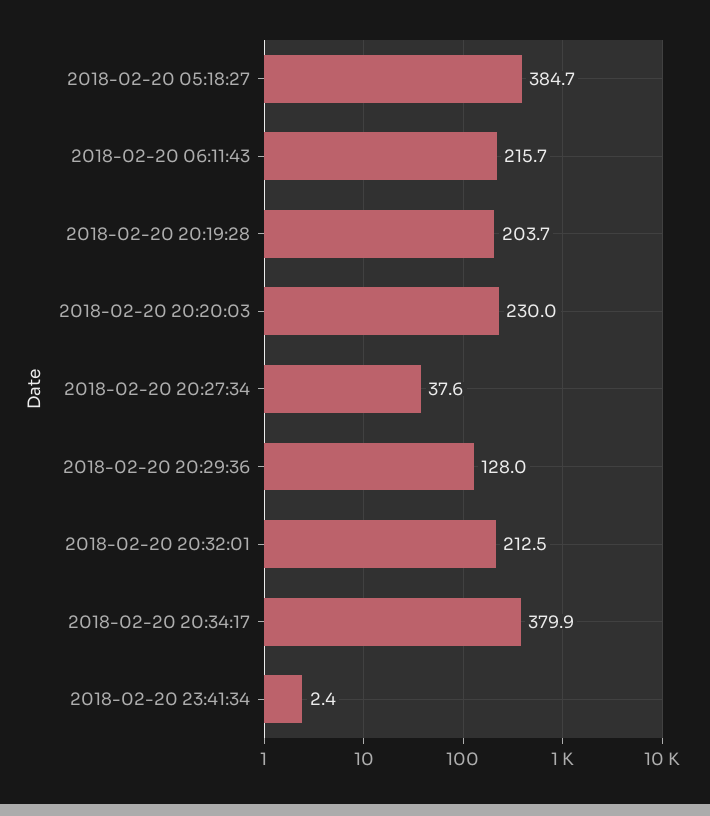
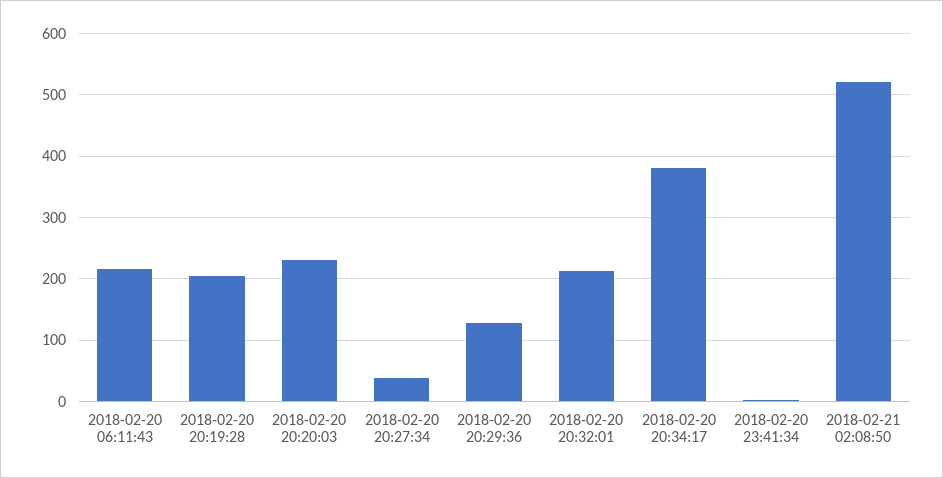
2018-02-20 05:18:27: 384.7 -> none
2018-02-21 02:08:50: none -> 520

